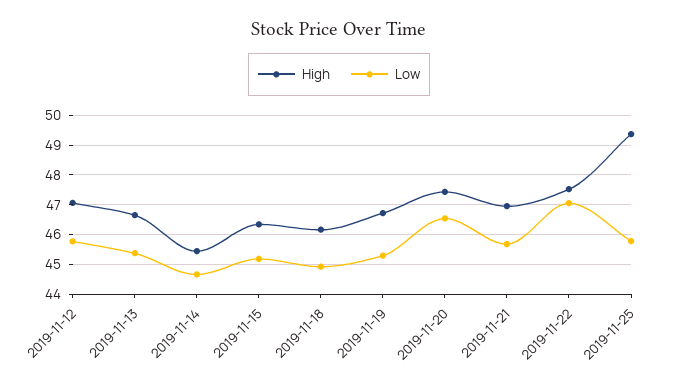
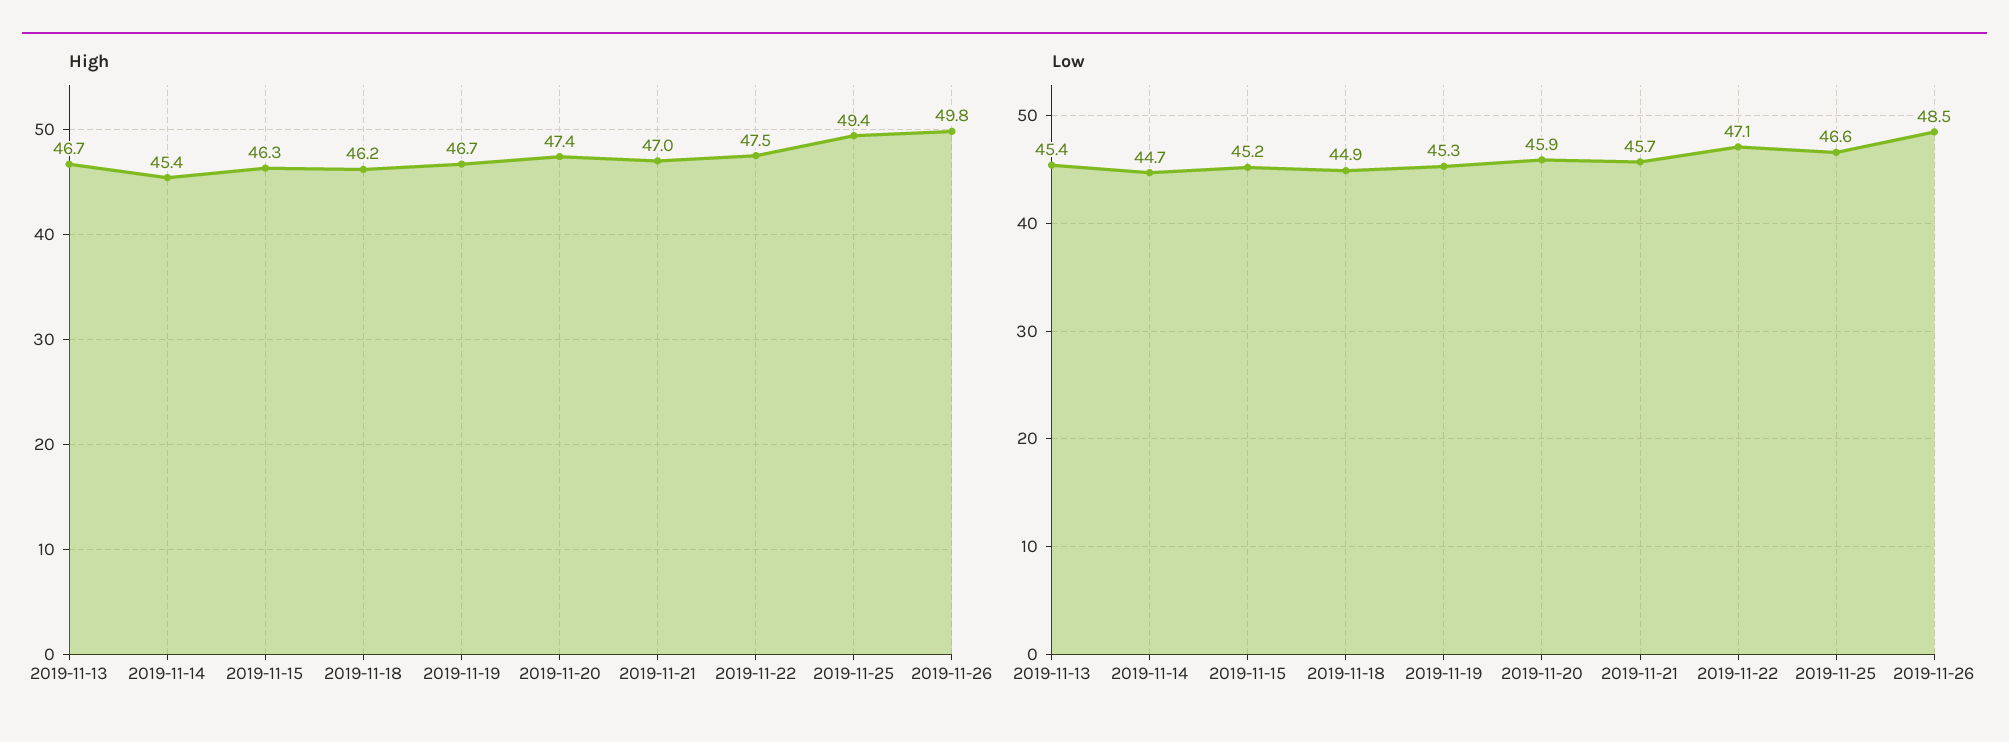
High, 2019-11-12: 47 -> none
Low, 2019-11-12: 45.75 -> none
Low, 2019-11-20: 46.5 -> 45.9
Low, 2019-11-25: 45.75 -> 46.6
High, 2019-11-26: none -> 49.8
Low, 2019-11-26: none -> 48.5

